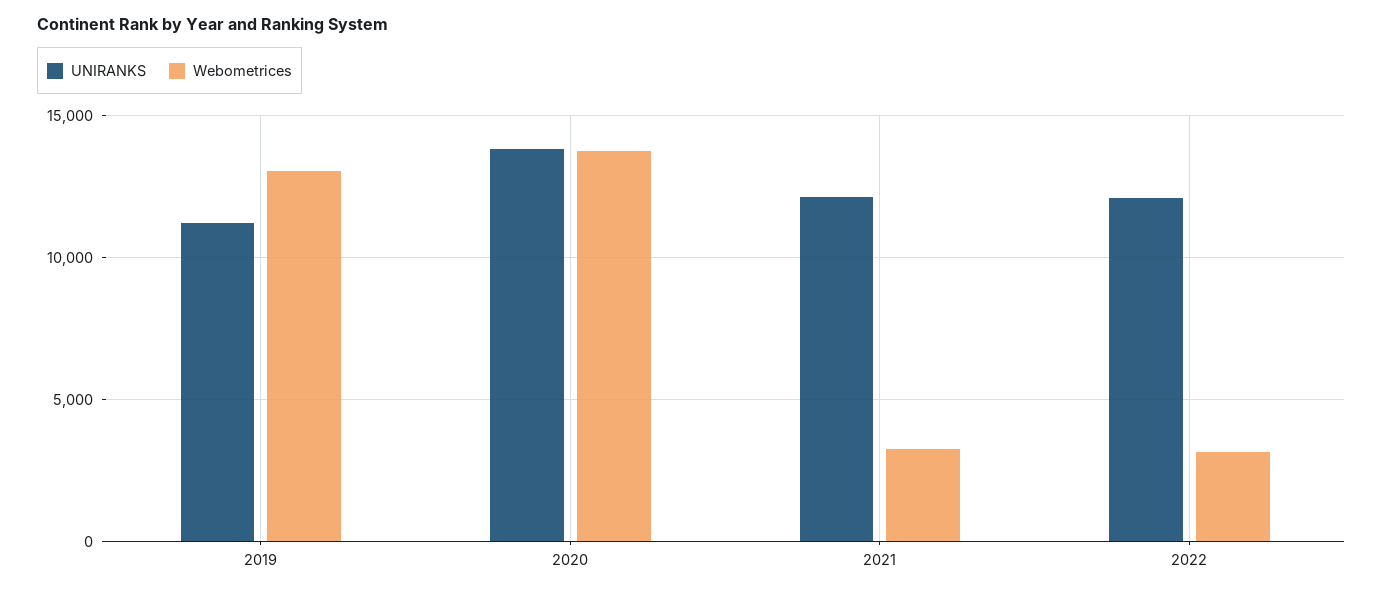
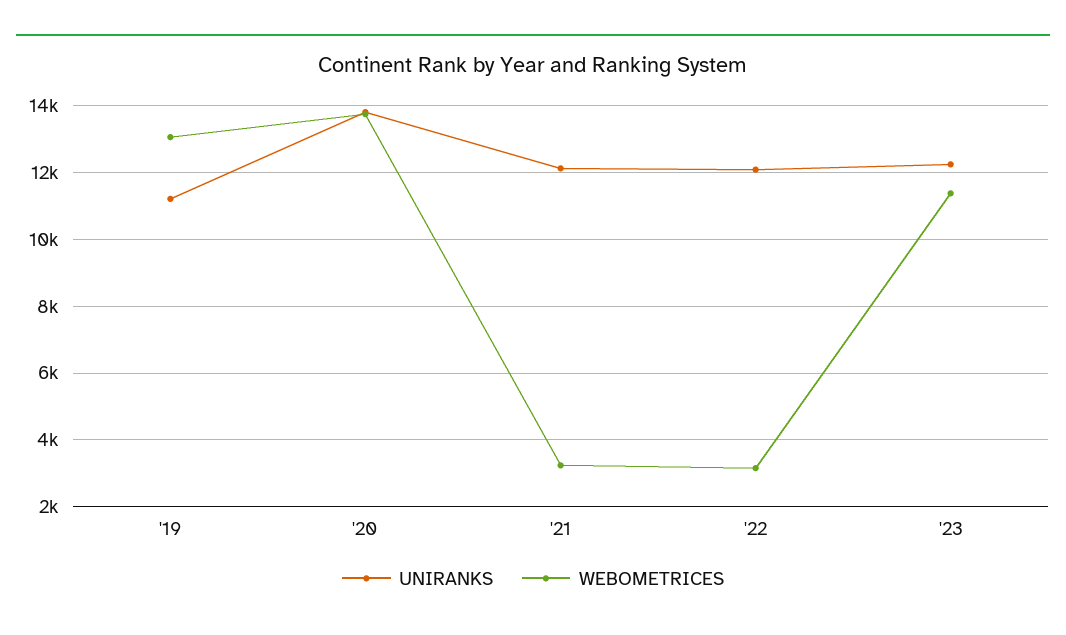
UNIRANKS, '23: none -> 12200
Webometrices, '23: none -> 11400

